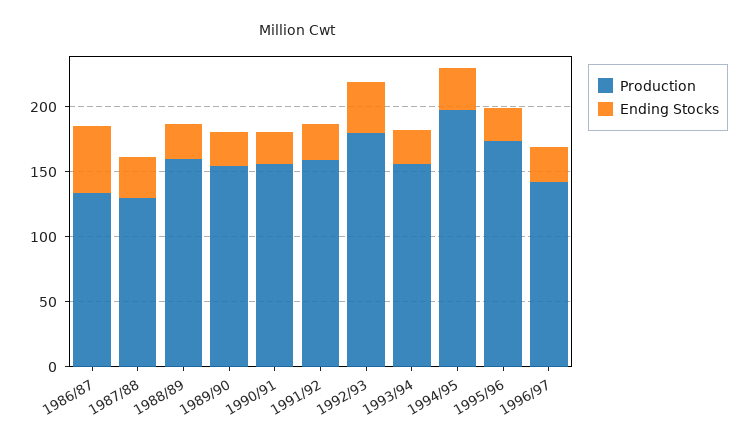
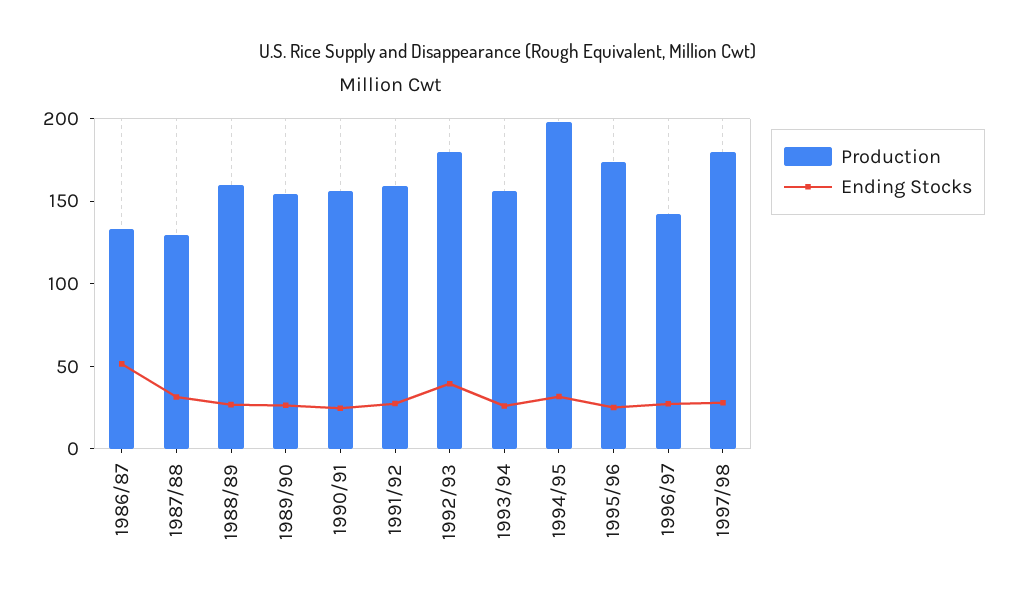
Production, 1997/98: none -> 180
Ending Stocks, 1997/98: none -> 30

